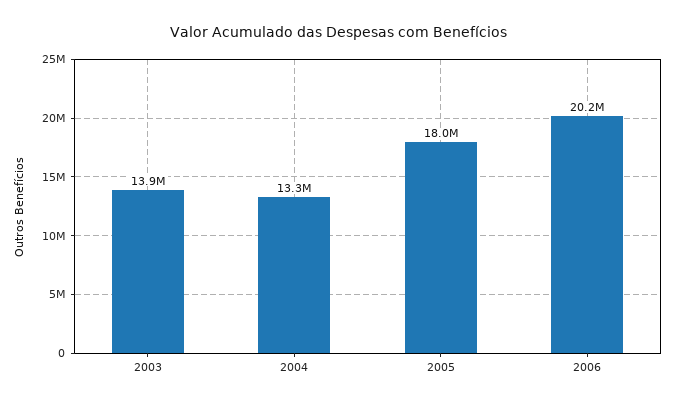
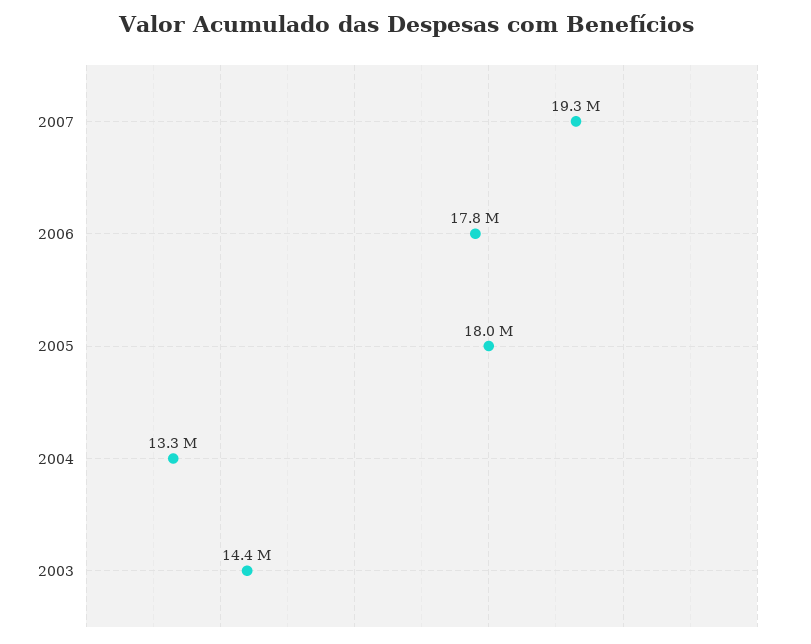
2003: 13900000 -> 14400000
2006: 20200000 -> 17800000
2007: none -> 19300000

